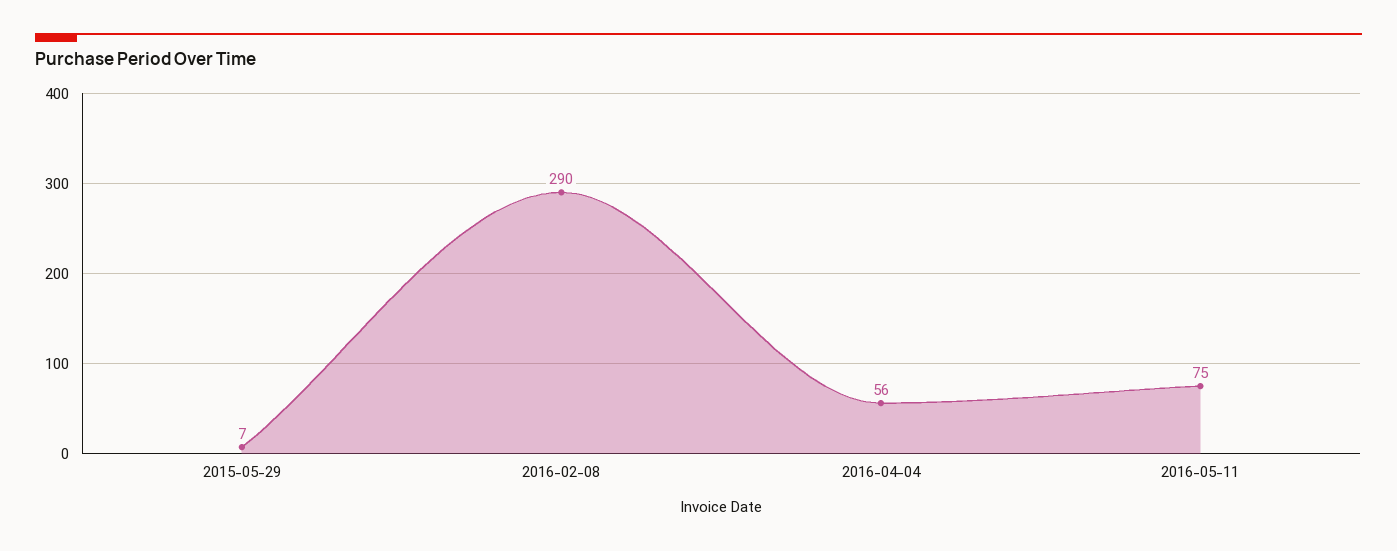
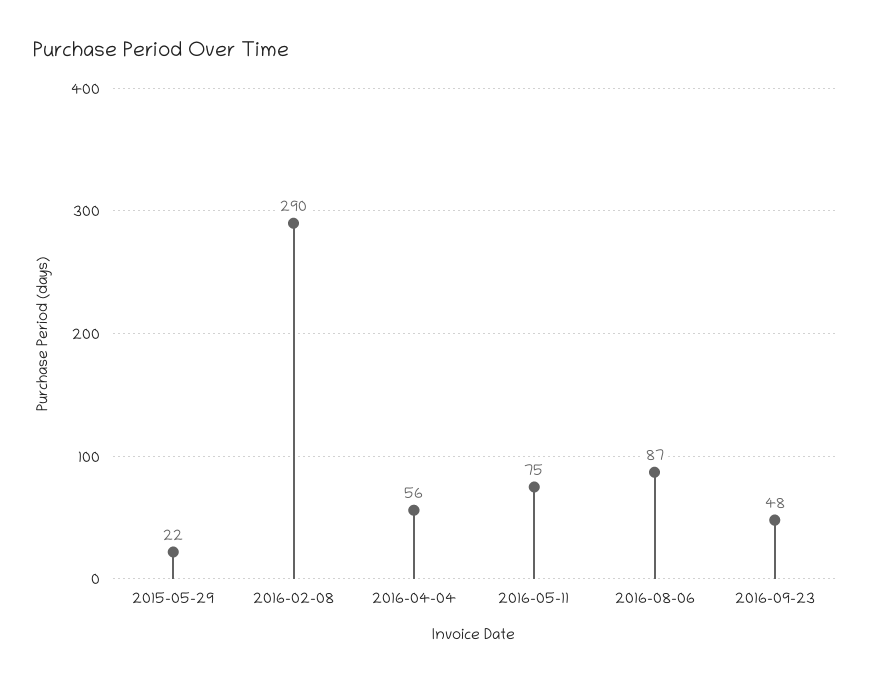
2015-05-29: 7 -> 22
2016-08-06: none -> 87
2016-09-23: none -> 48

